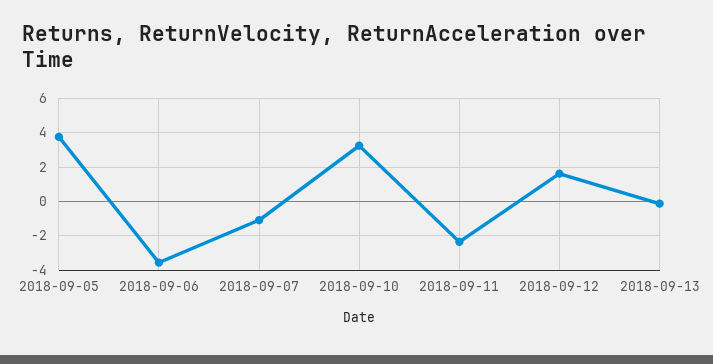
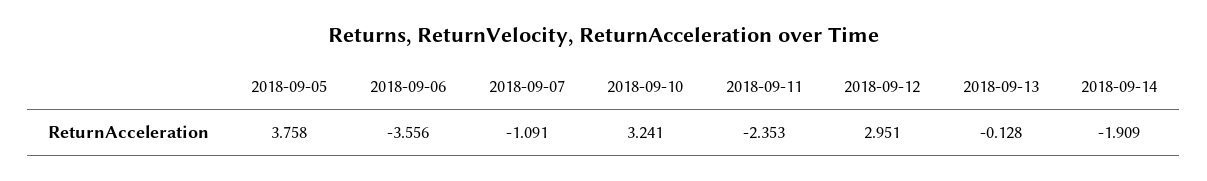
2018-09-12: 1.5 -> 2.951
2018-09-14: none -> -1.909

